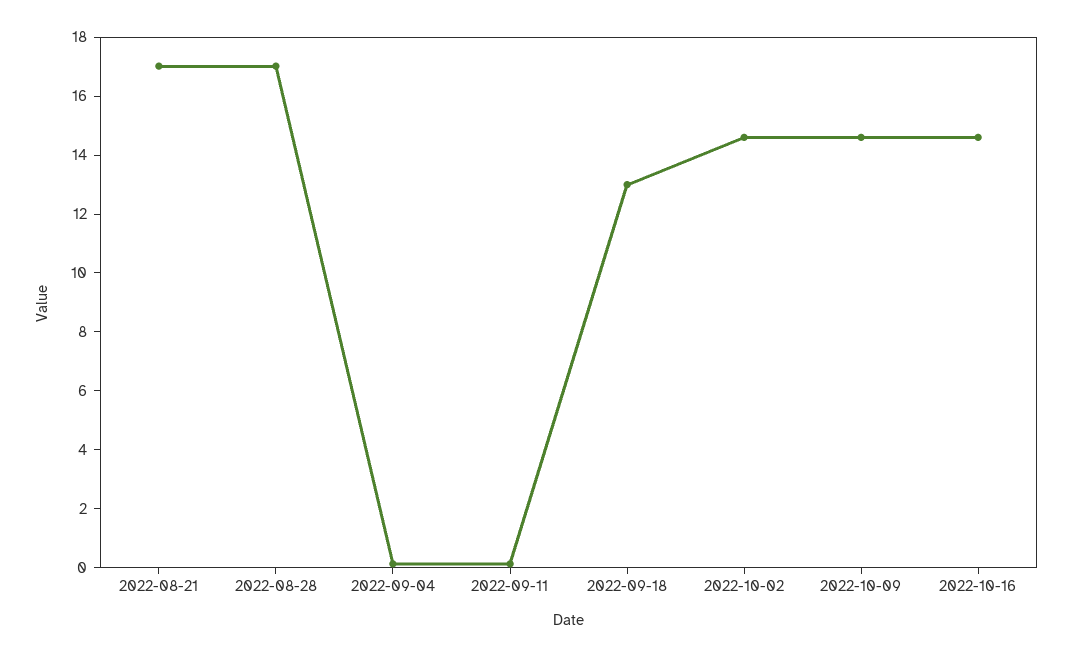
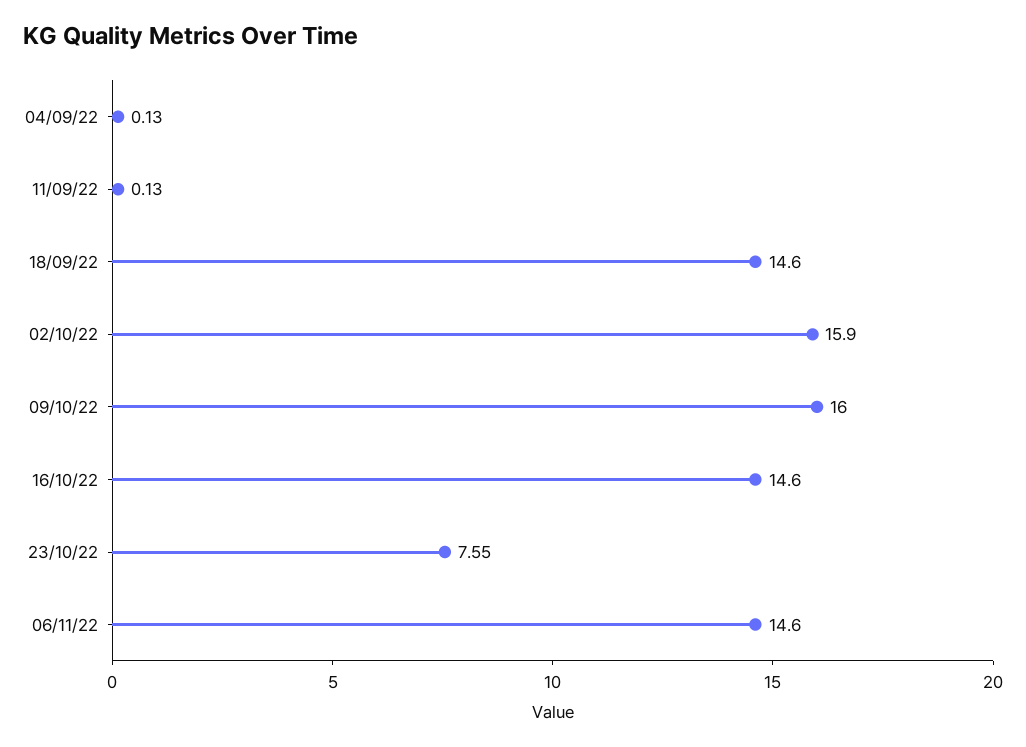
2022-08-21: 17 -> none
2022-08-28: 17 -> none
2022-09-18: 13 -> 14.6
2022-10-02: 14.5 -> 15.9
2022-10-09: 14.5 -> 16
23/10/22: none -> 7.55
06/11/22: none -> 14.6

